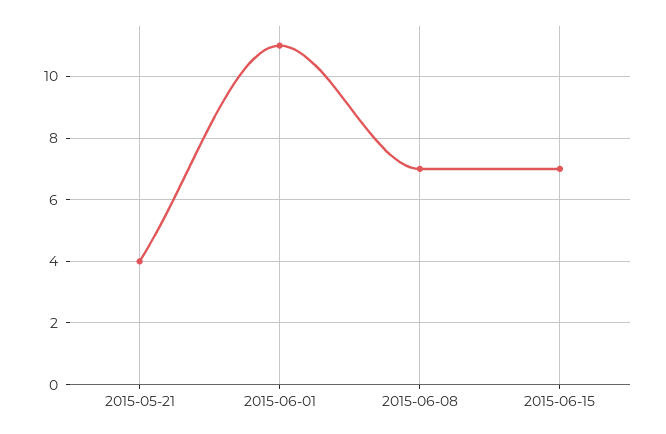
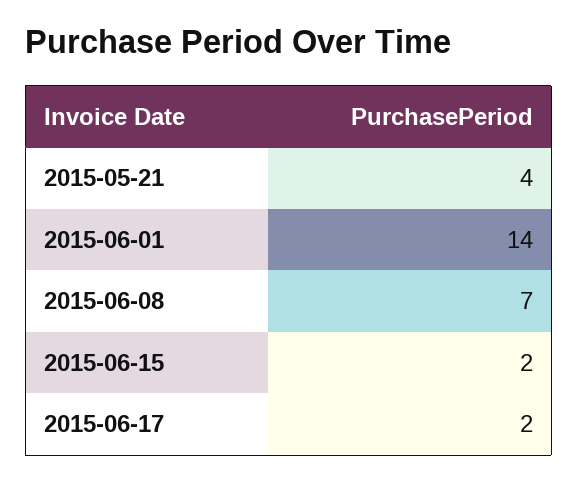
2015-06-01: 11 -> 14
2015-06-15: 7 -> 2
2015-06-17: none -> 2

